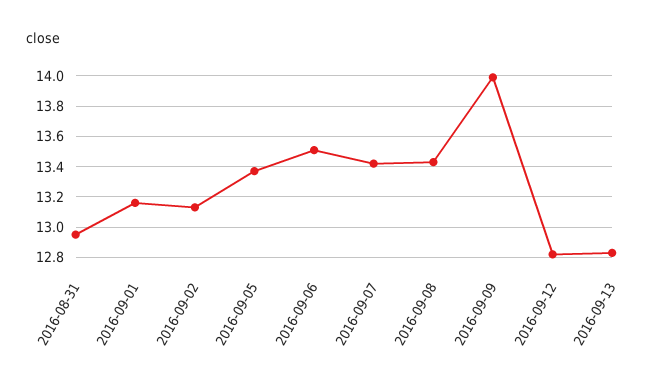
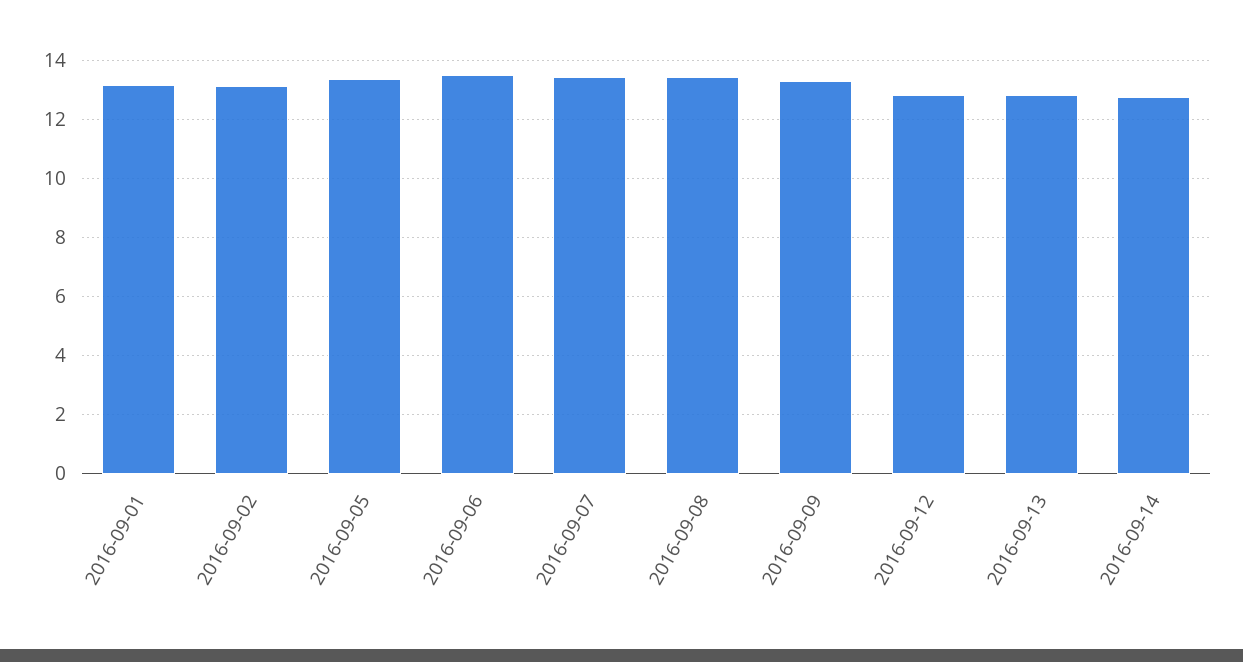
2016-08-31: 12.95 -> none
2016-09-09: 14 -> 13.25
2016-09-14: none -> 12.75

